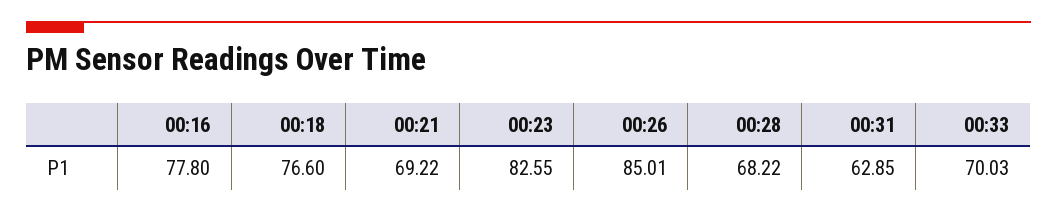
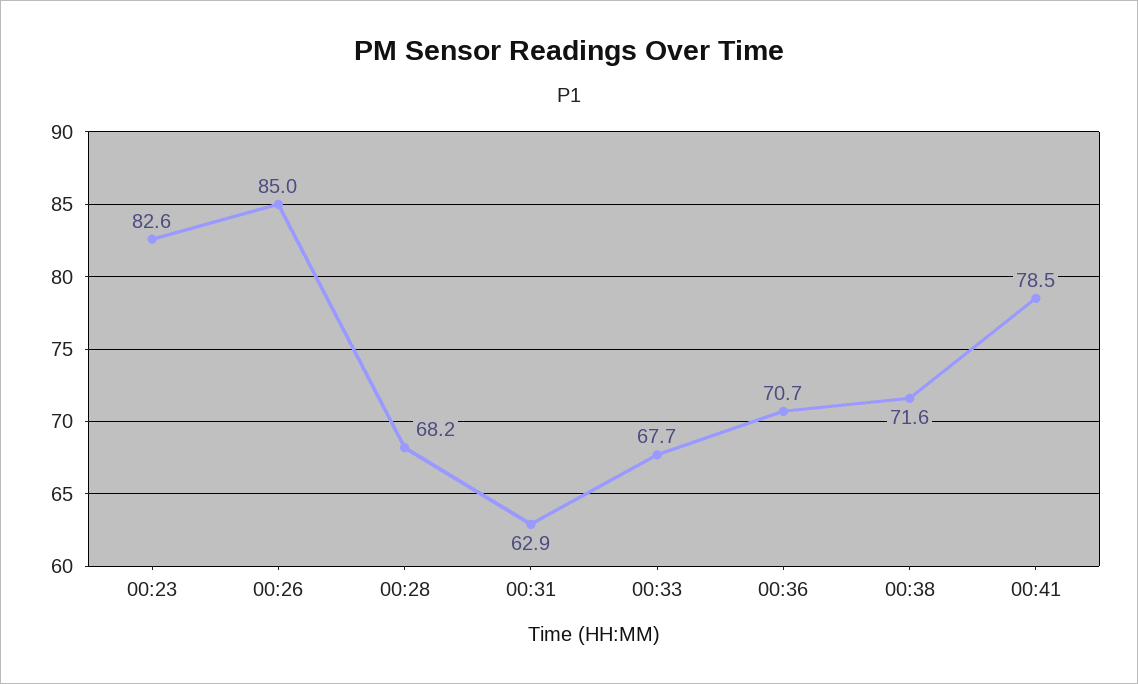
00:16: 77.8 -> none
00:18: 76.6 -> none
00:21: 69.22 -> none
00:33: 70.03 -> 67.7
00:36: none -> 70.7
00:38: none -> 71.6
00:41: none -> 78.5

